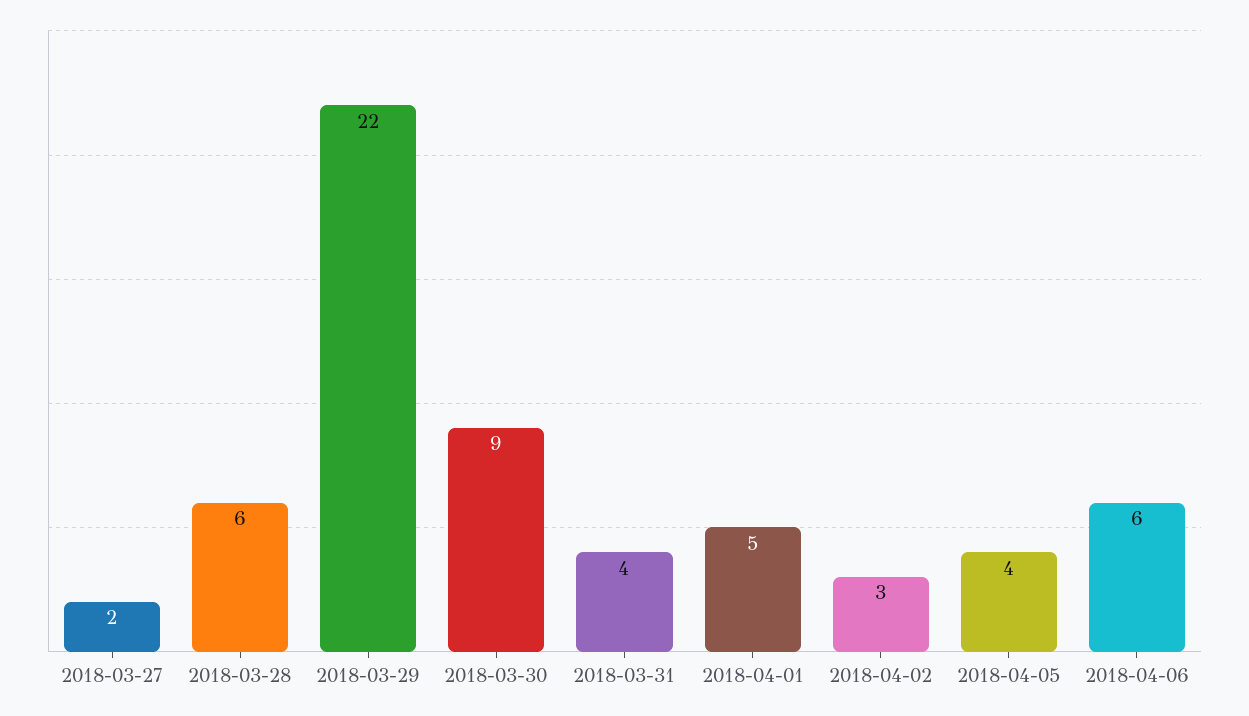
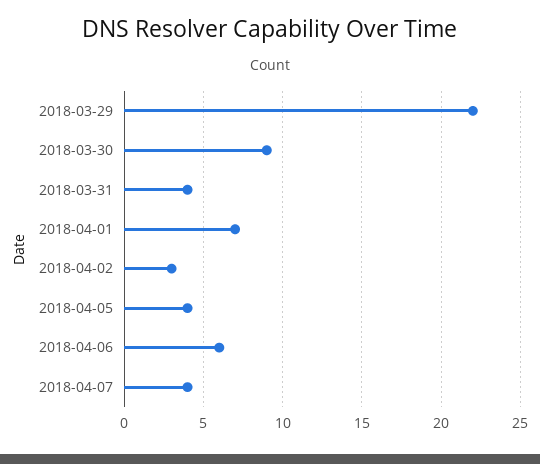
2018-03-27: 2 -> none
2018-03-28: 6 -> none
2018-04-01: 5 -> 7
2018-04-07: none -> 4

